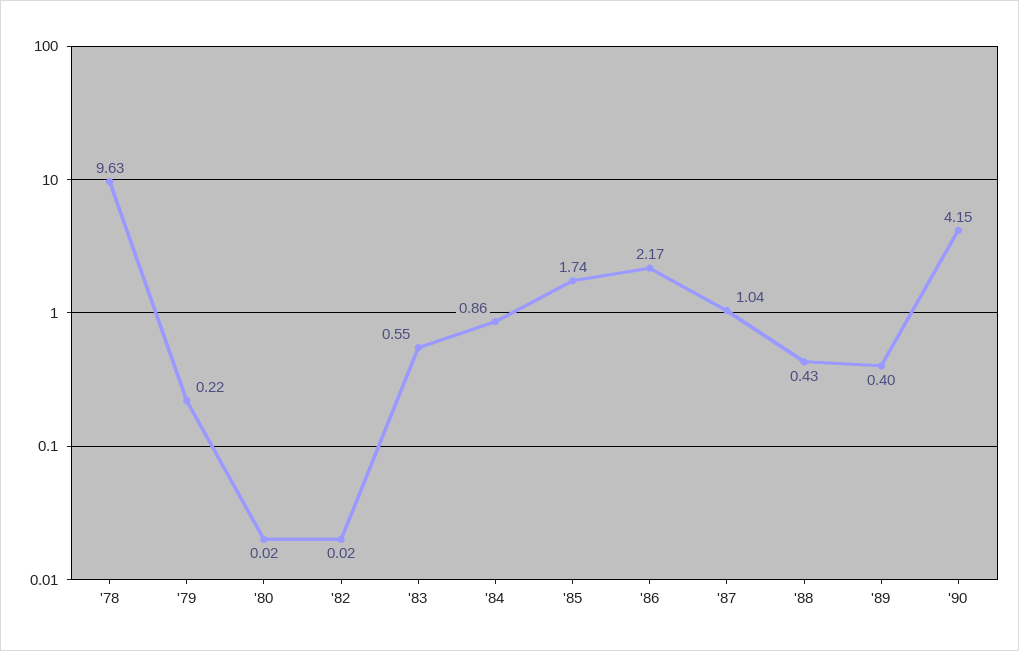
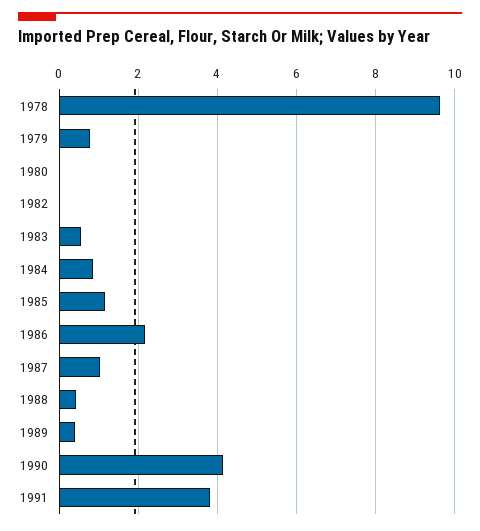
'79: 0.22 -> 0.8
'85: 1.74 -> 1.2
1991: none -> 3.8

